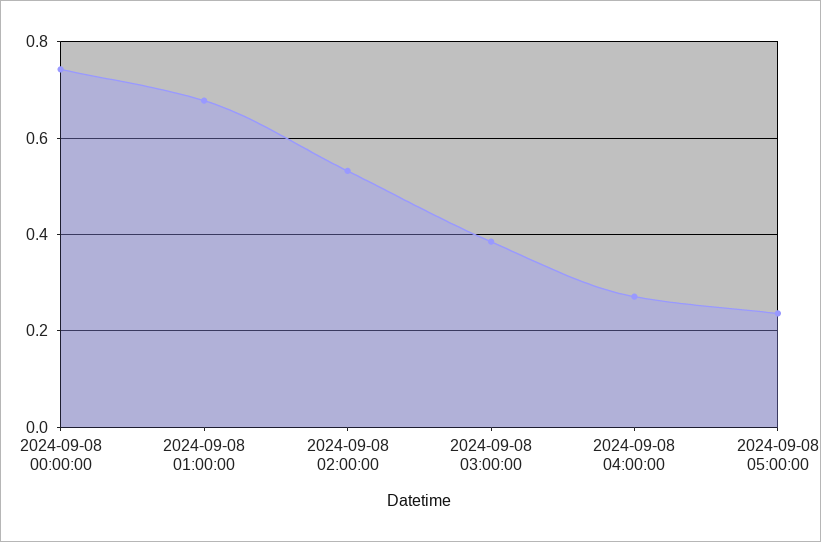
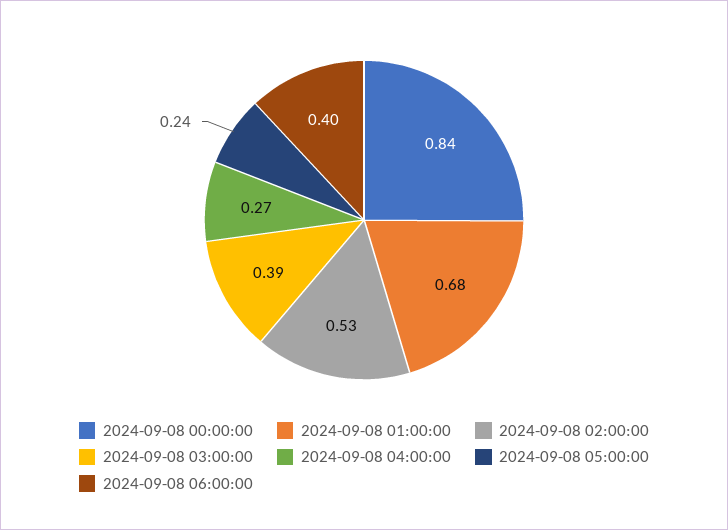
2024-09-08 00:00:00: 0.74 -> 0.84
2024-09-08 06:00:00: none -> 0.4

